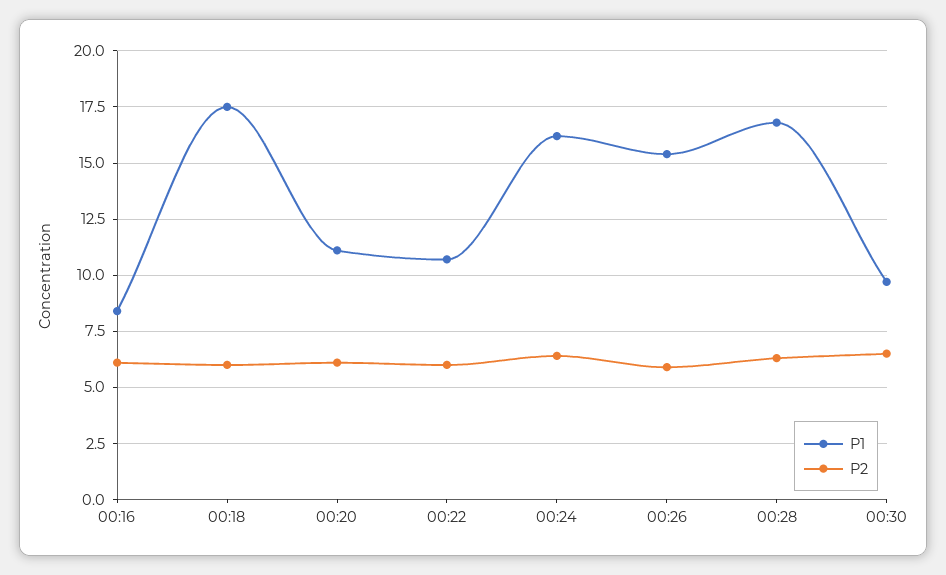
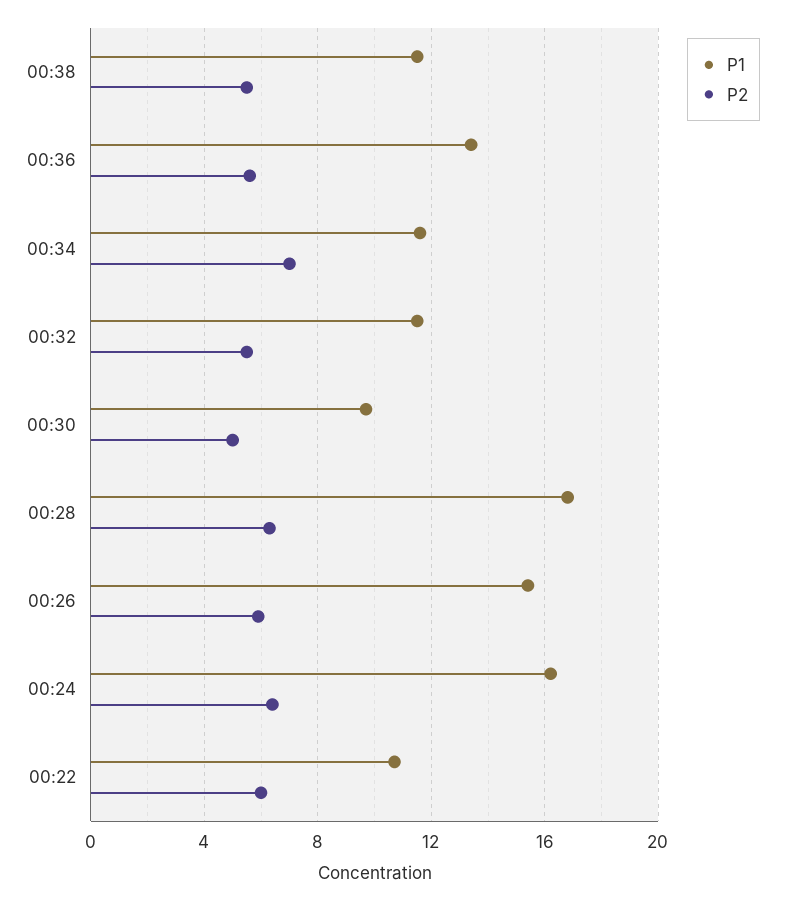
P1, 00:16: 8.5 -> none
P2, 00:16: 6 -> none
P1, 00:18: 17.5 -> none
P2, 00:18: 6 -> none
P1, 00:20: 11 -> none
P2, 00:20: 6 -> none
P2, 00:30: 6.5 -> 5
P1, 00:38: none -> 11.5
P2, 00:38: none -> 5.5
P1, 00:36: none -> 13.5
P2, 00:36: none -> 5.5
P1, 00:34: none -> 11.5
P2, 00:34: none -> 7
P1, 00:32: none -> 11.5
P2, 00:32: none -> 5.5

